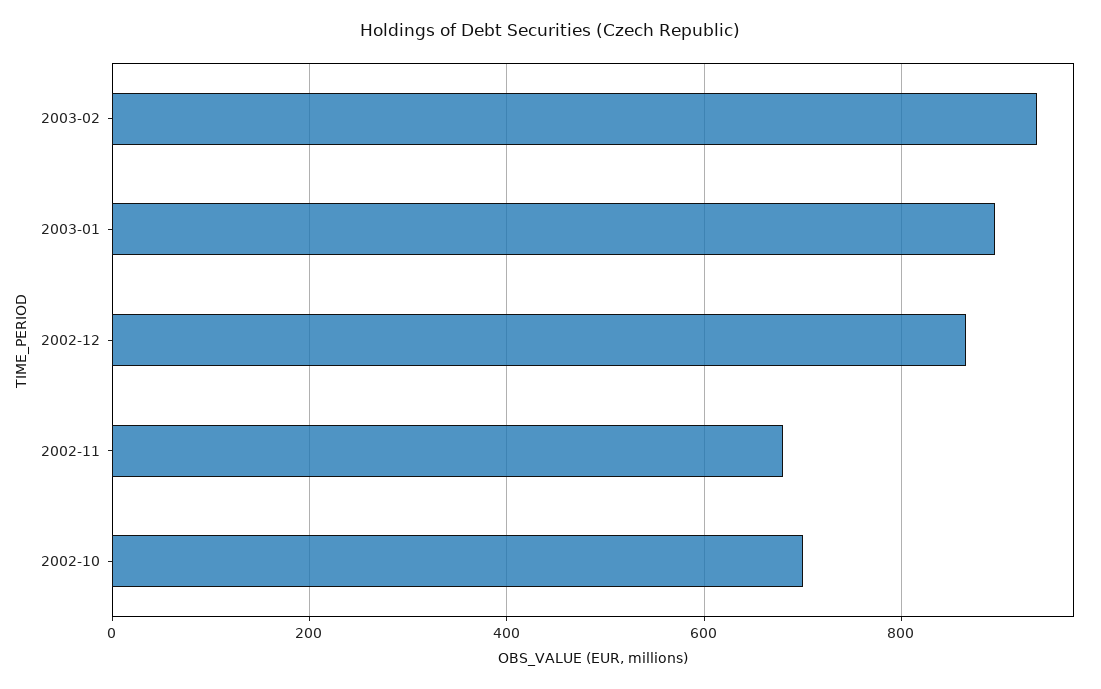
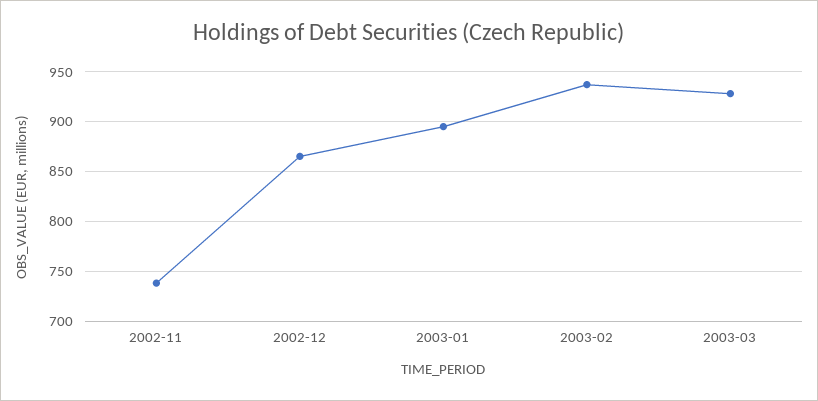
2002-11: 680 -> 740
2002-10: 700 -> none
2003-03: none -> 930

